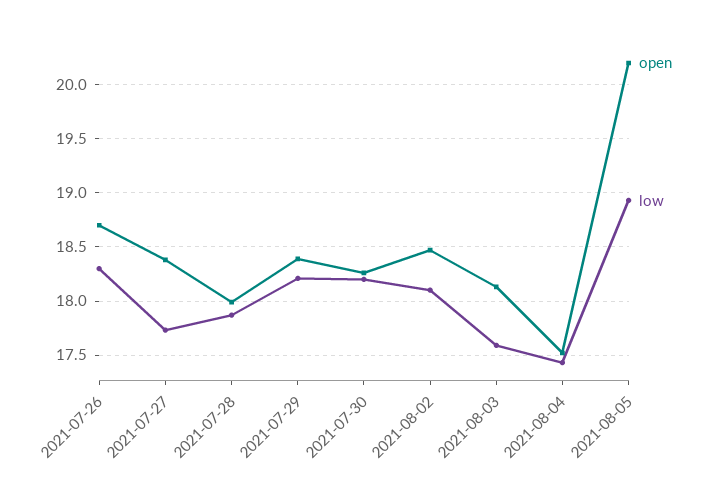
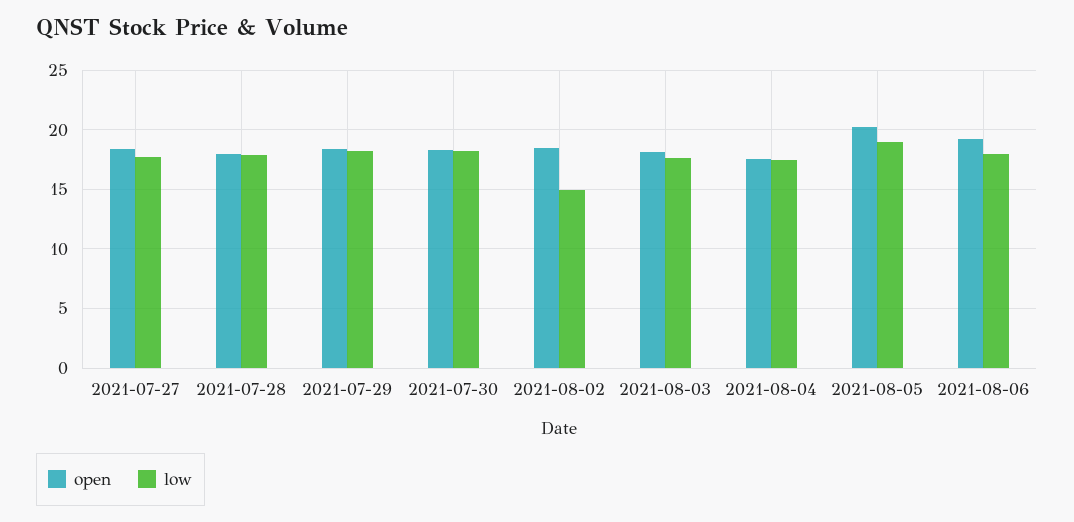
open, 2021-07-26: 18.7 -> none
low, 2021-07-26: 18.3 -> none
low, 2021-08-02: 18.1 -> 15
open, 2021-08-06: none -> 19
low, 2021-08-06: none -> 18

